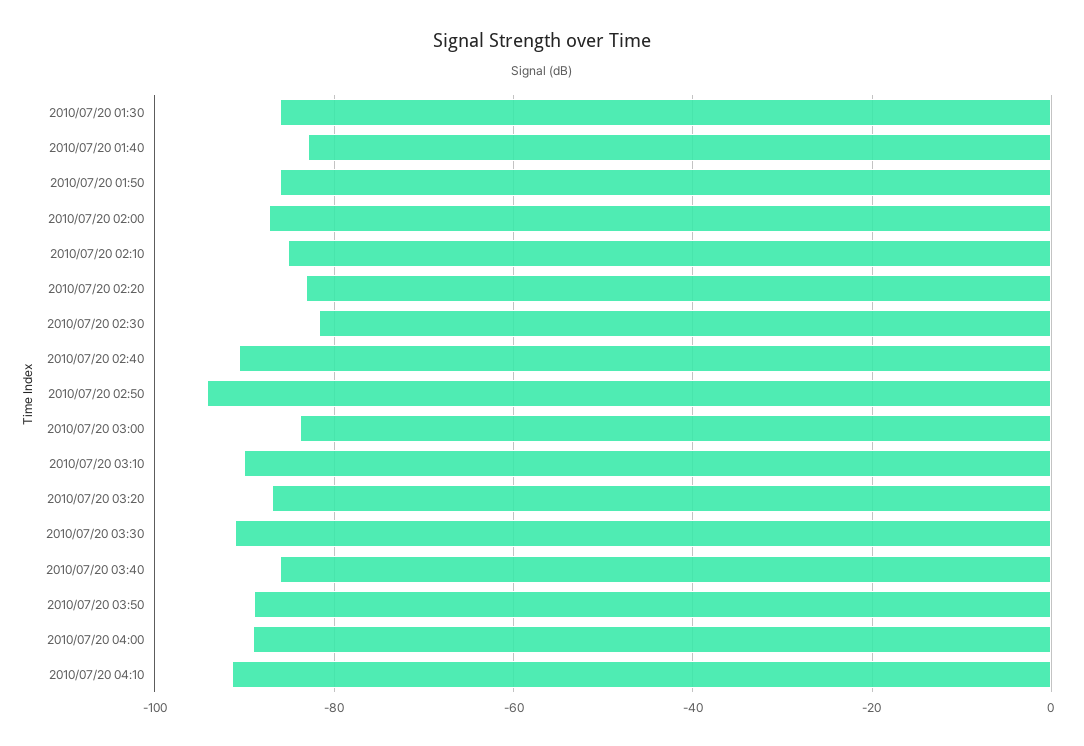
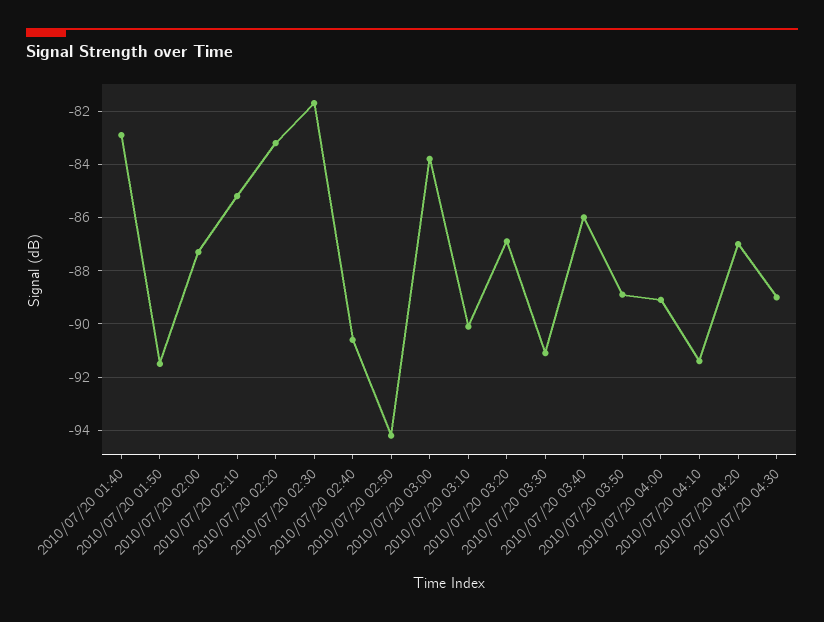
2010/07/20 01:30: -86 -> none
2010/07/20 01:50: -86 -> -91.5
2010/07/20 04:20: none -> -87
2010/07/20 04:30: none -> -89

